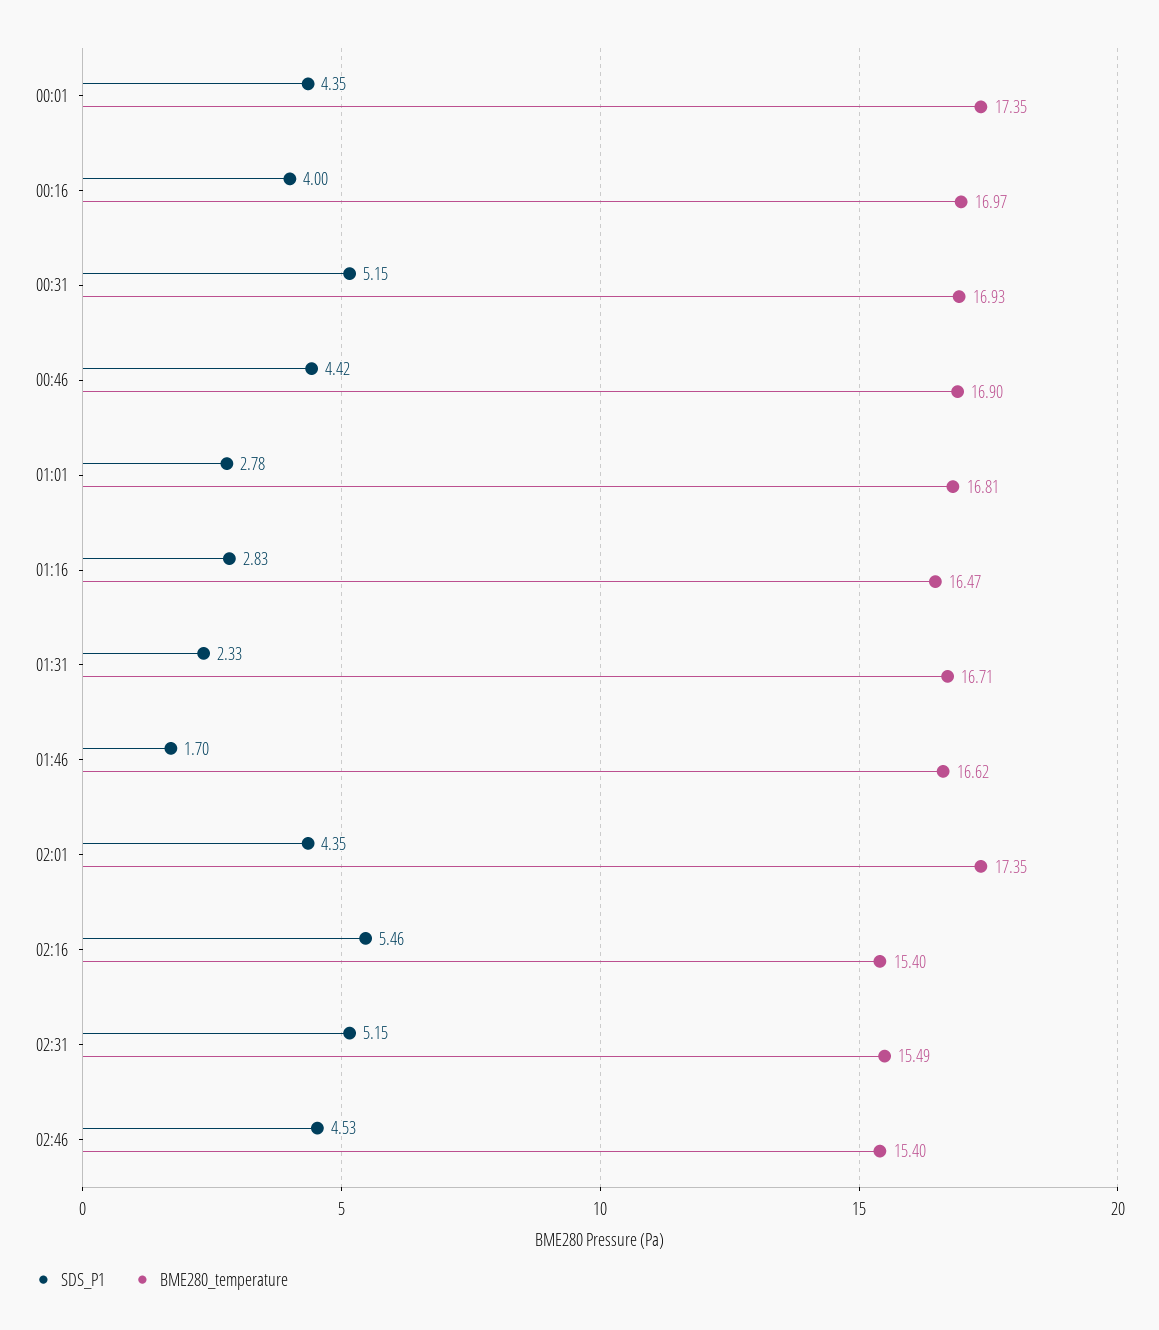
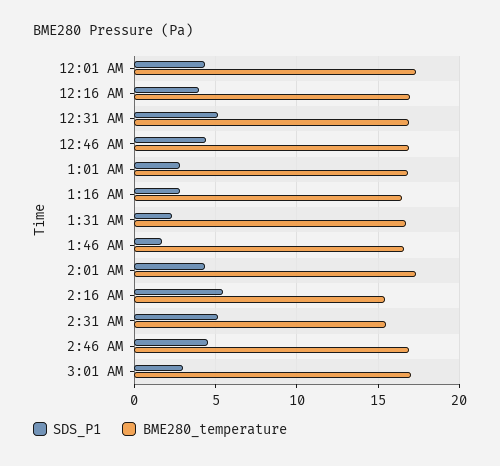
BME280_temperature, 02:46: 15.4 -> 17
SDS_P1, 3:01 AM: none -> 3
BME280_temperature, 3:01 AM: none -> 17

